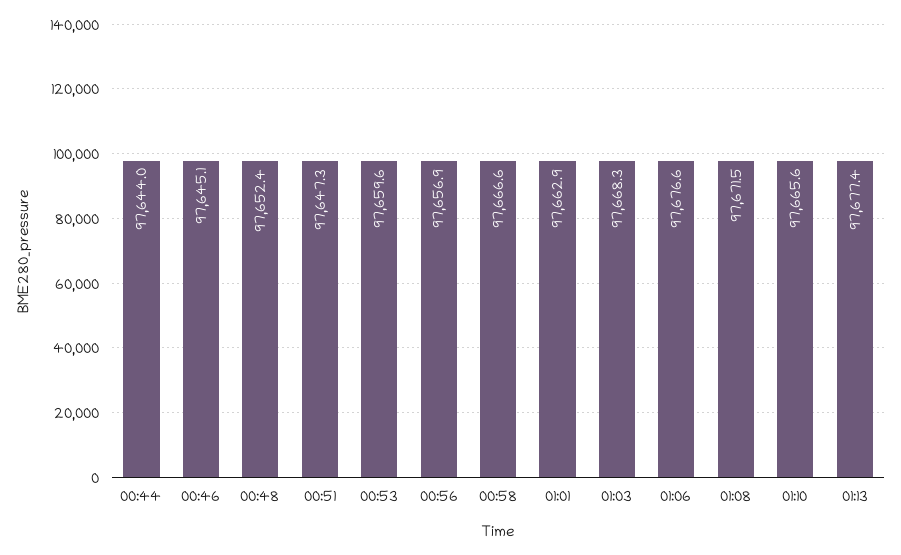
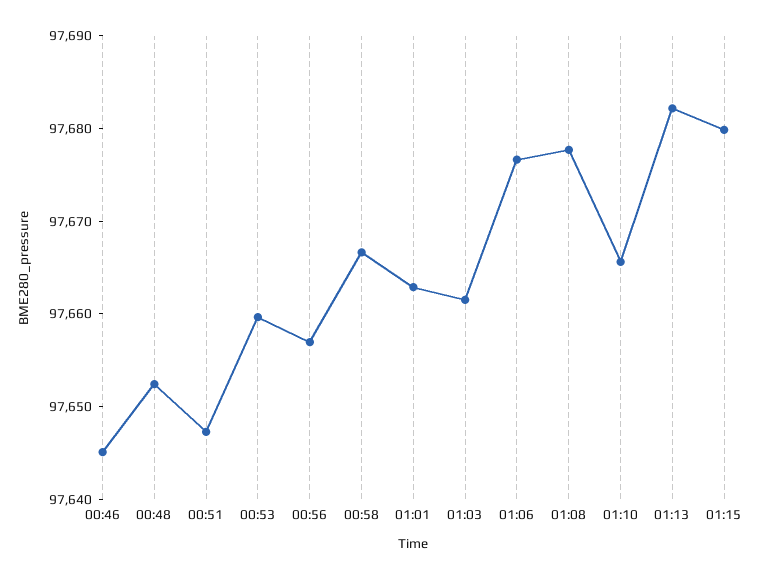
00:44: 97644 -> none
01:03: 97668.3 -> 97662
01:08: 97671.5 -> 97678
01:13: 97677.4 -> 97682
01:15: none -> 97680

